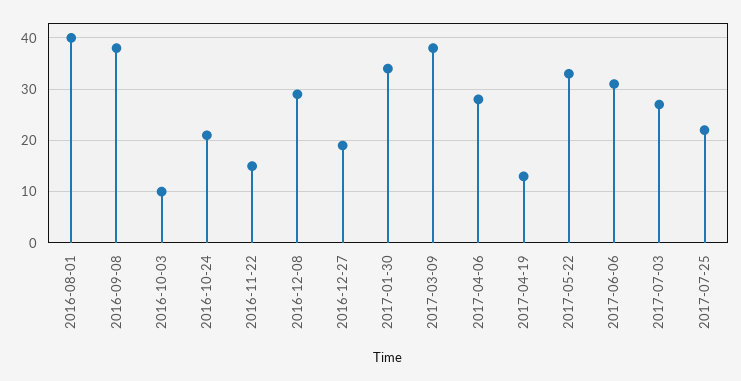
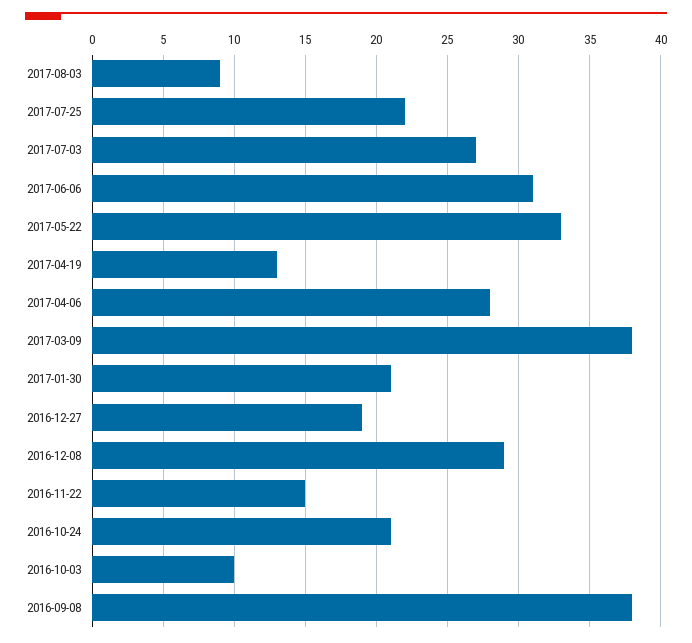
2016-08-01: 40 -> none
2017-01-30: 35 -> 21
2017-08-03: none -> 9

